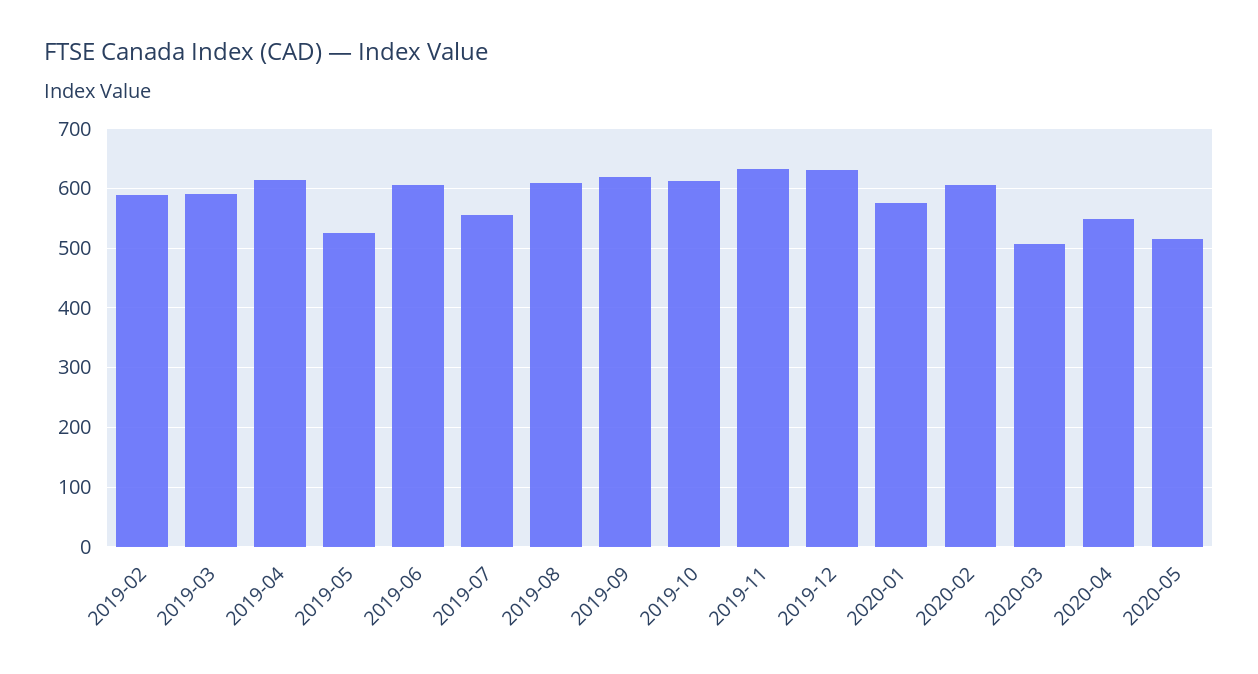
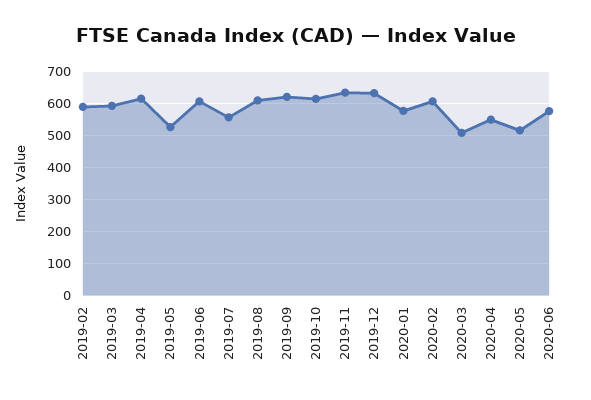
2020-06: none -> 580

